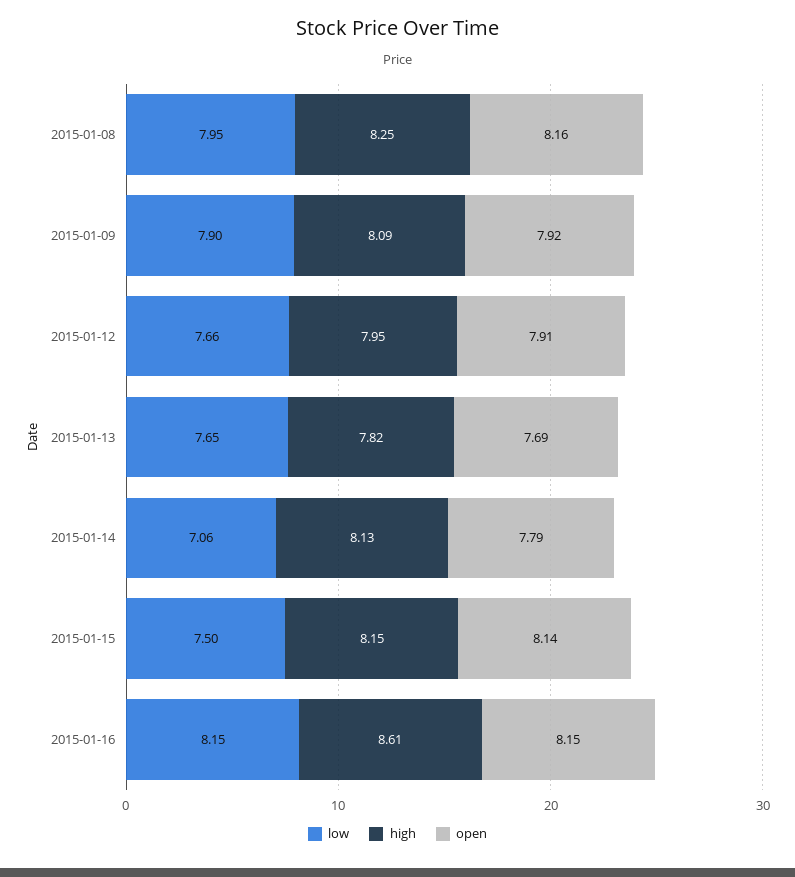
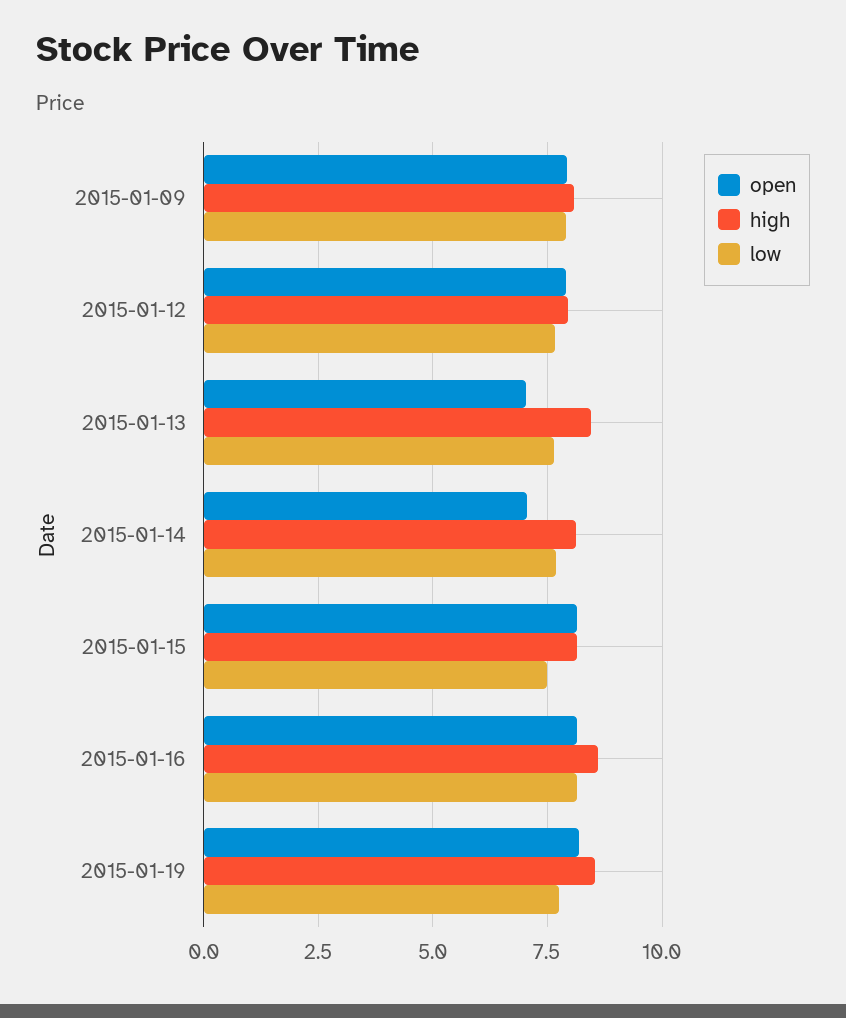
low, 2015-01-08: 7.95 -> none
high, 2015-01-08: 8.25 -> none
open, 2015-01-08: 8.16 -> none
high, 2015-01-13: 7.82 -> 8.5
open, 2015-01-13: 7.69 -> 7
low, 2015-01-14: 7.06 -> 7.75
open, 2015-01-14: 7.79 -> 7
open, 2015-01-19: none -> 8.25
high, 2015-01-19: none -> 8.5
low, 2015-01-19: none -> 7.75

